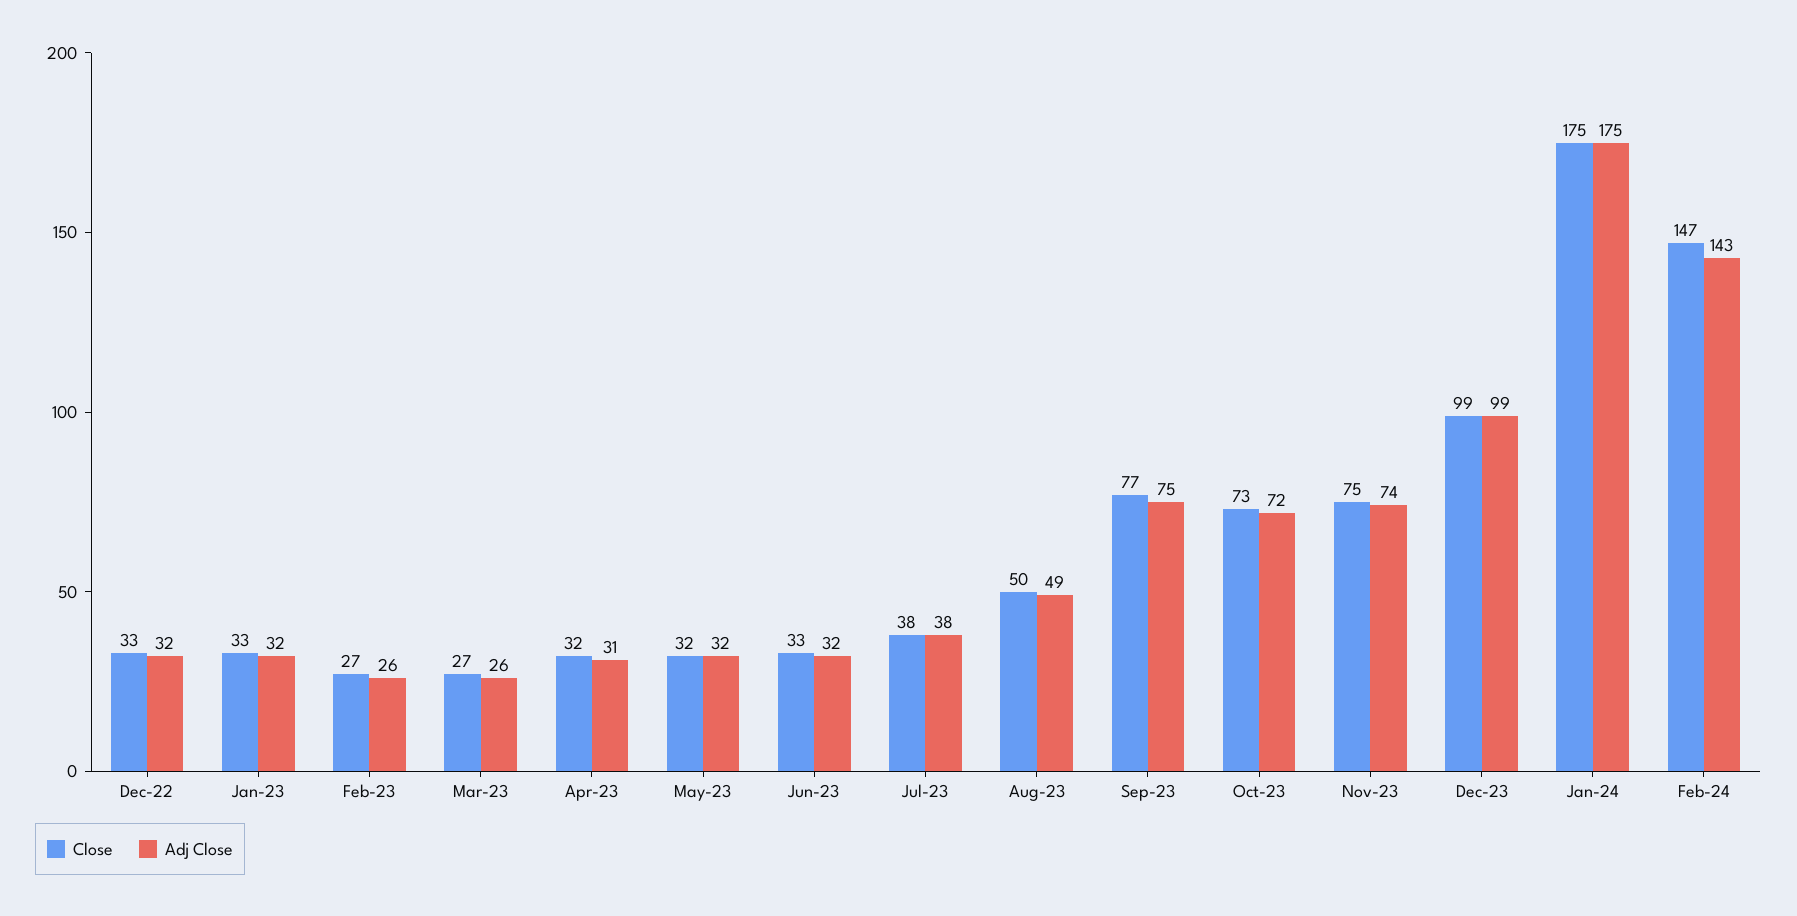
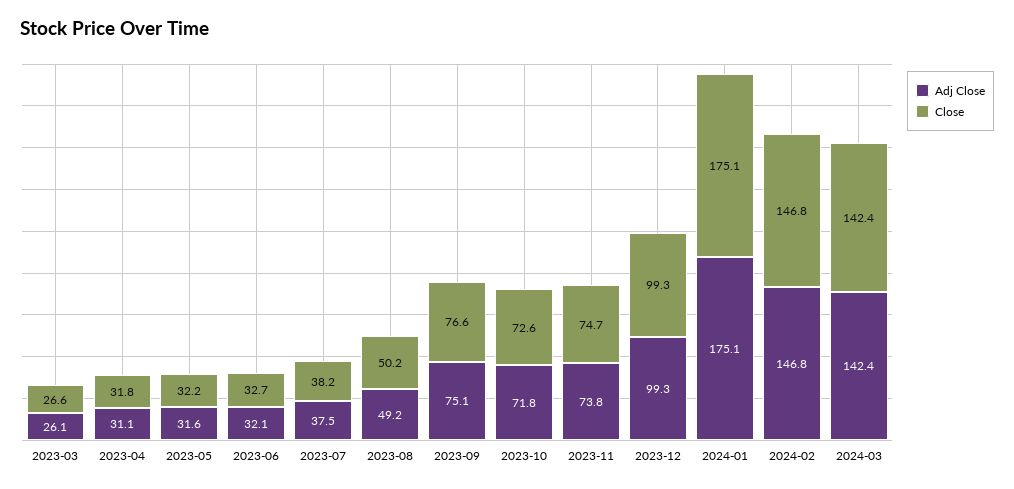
Close, Dec-22: 33 -> none
Adj Close, Dec-22: 32 -> none
Close, Jan-23: 33 -> none
Adj Close, Jan-23: 32 -> none
Close, Feb-23: 27 -> none
Adj Close, Feb-23: 26 -> none
Adj Close, Feb-24: 143 -> 146.8
Adj Close, 2024-03: none -> 142.4
Close, 2024-03: none -> 142.4

